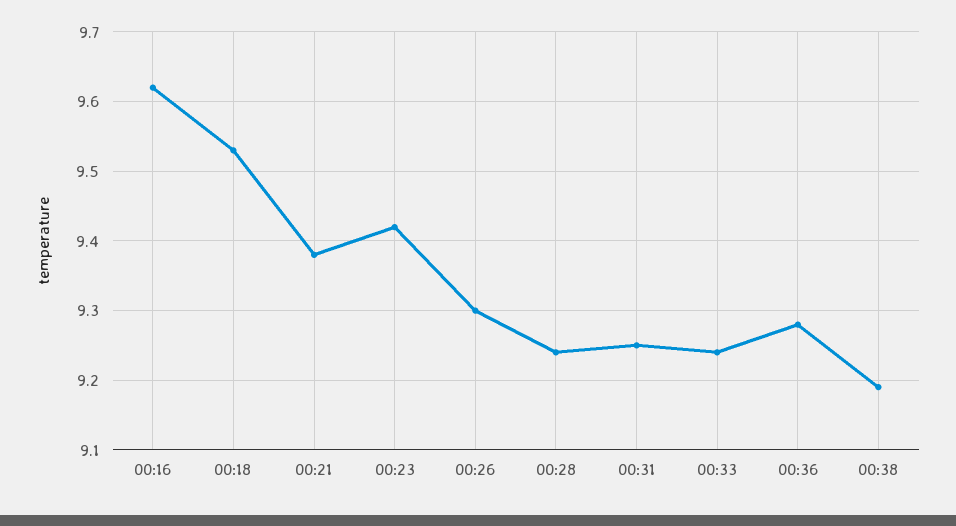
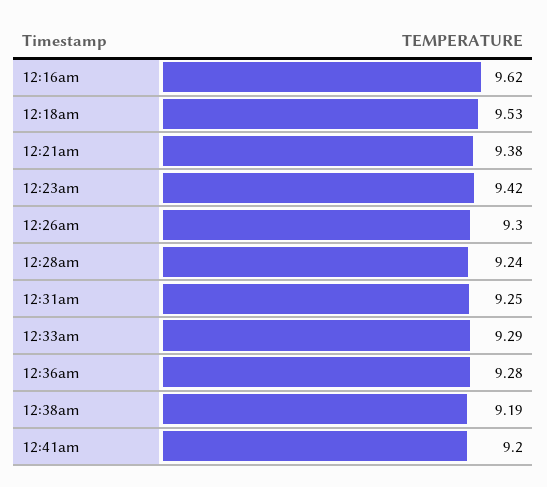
00:33: 9.24 -> 9.29
12:41am: none -> 9.2

